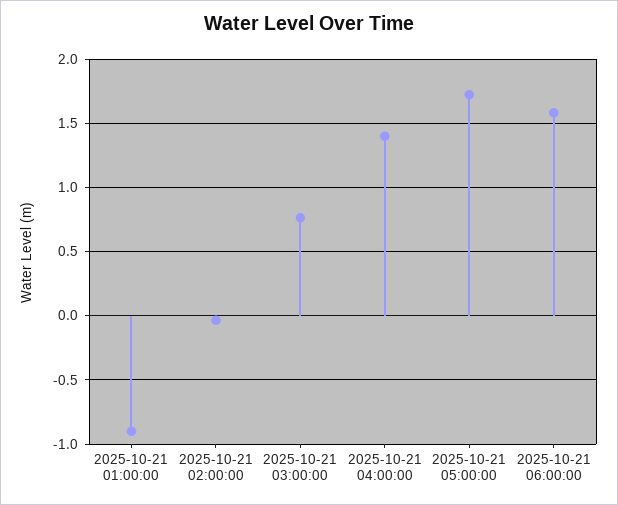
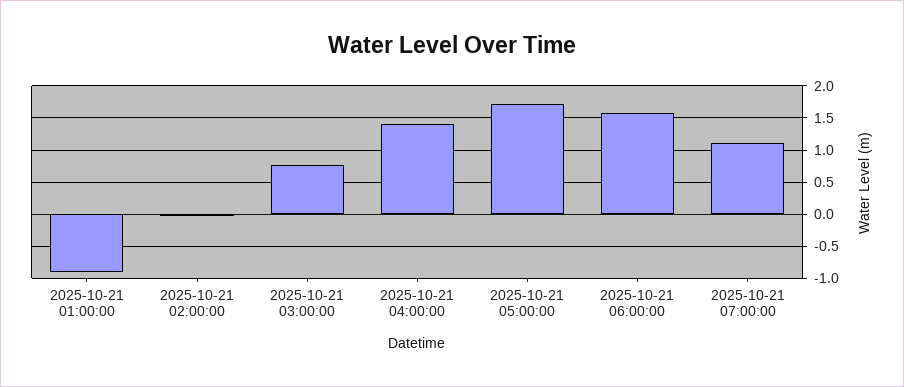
2025-10-21 07:00:00: none -> 1.1

